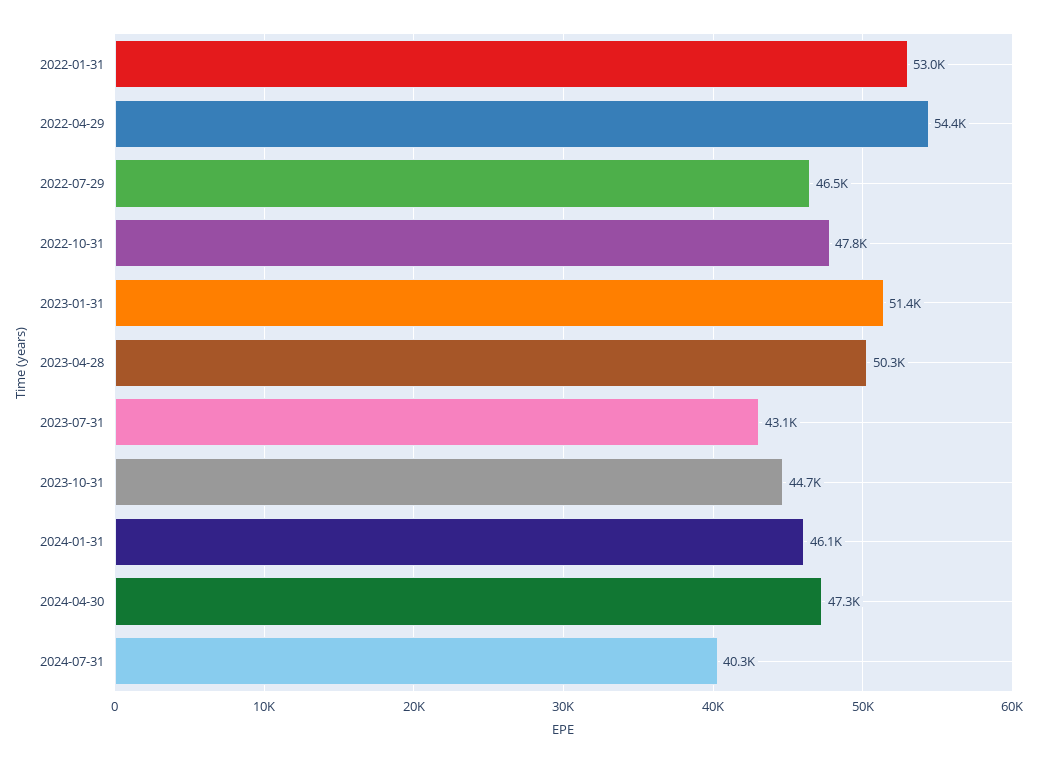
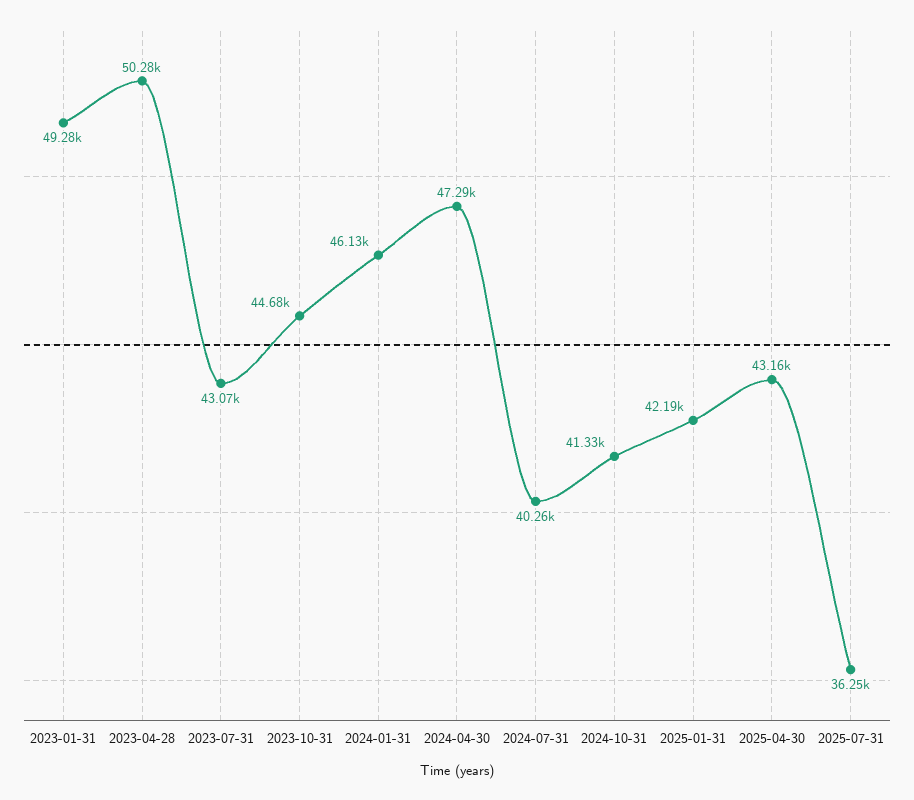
2022-01-31: 53000 -> none
2022-04-29: 54400 -> none
2022-07-29: 46500 -> none
2022-10-31: 47800 -> none
2023-01-31: 51400 -> 49280
2024-10-31: none -> 41330
2025-01-31: none -> 42190
2025-04-30: none -> 43160
2025-07-31: none -> 36250

